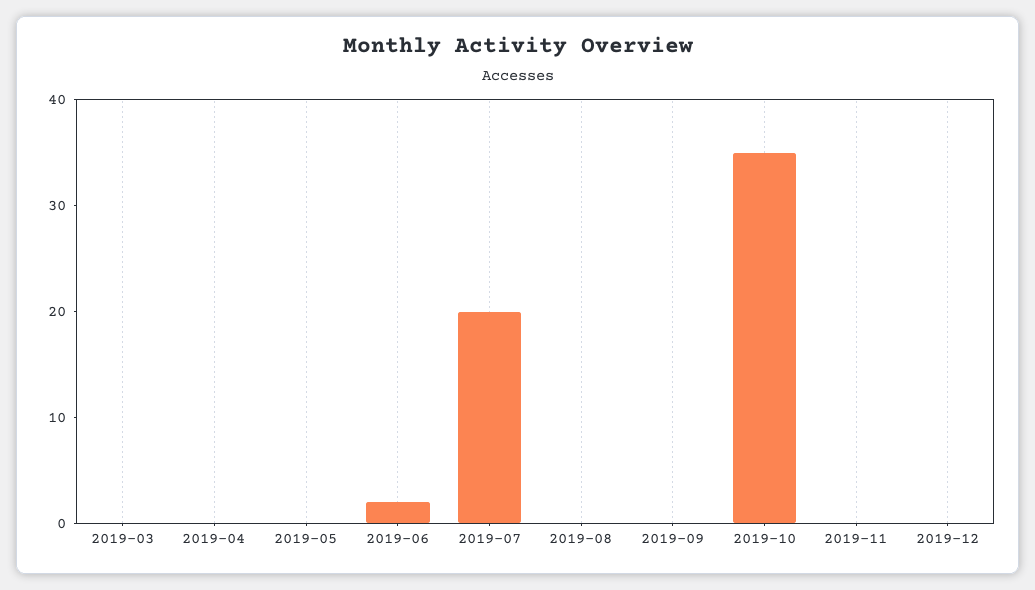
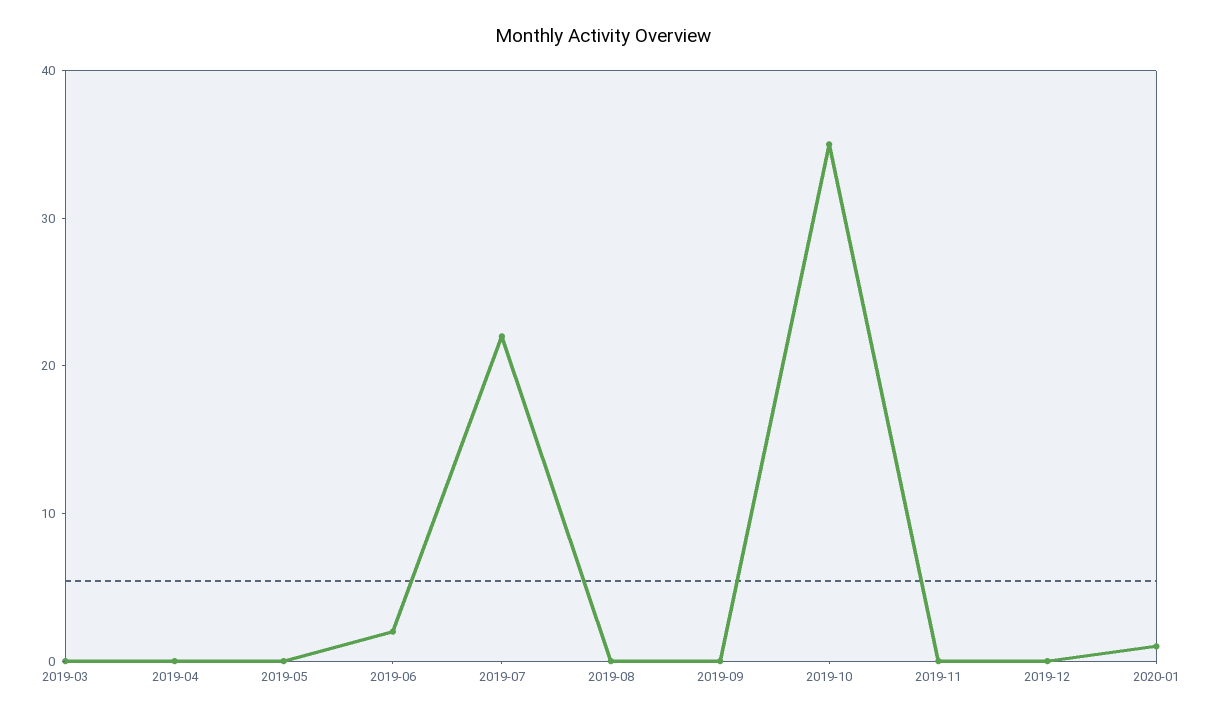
2019-07: 20 -> 22
2020-01: none -> 1

